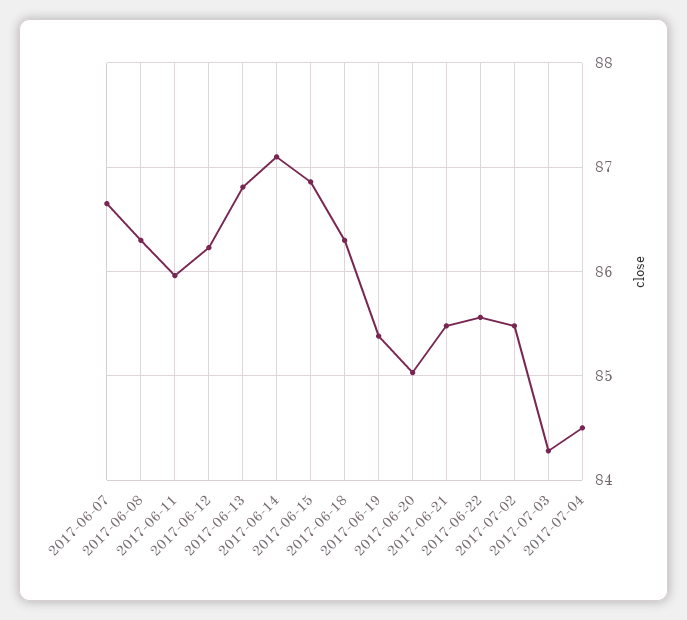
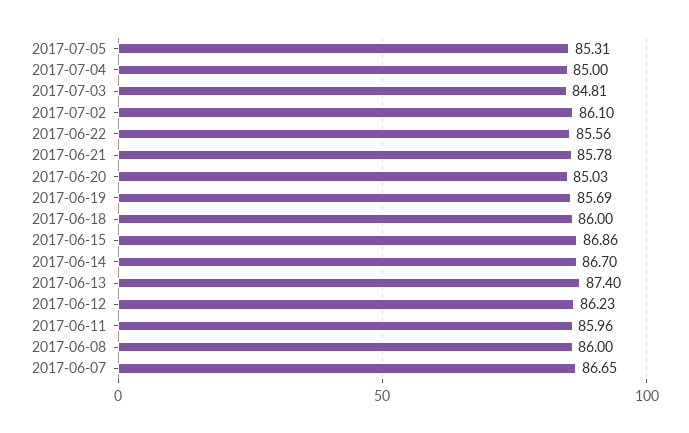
2017-06-08: 86.3 -> 86
2017-06-13: 86.8 -> 87.4
2017-06-14: 87.1 -> 86.7
2017-06-18: 86.3 -> 86
2017-06-19: 85.4 -> 85.69
2017-06-21: 85.5 -> 85.78
2017-07-02: 85.5 -> 86.1
2017-07-03: 84.3 -> 84.81
2017-07-04: 84.5 -> 85
2017-07-05: none -> 85.31

